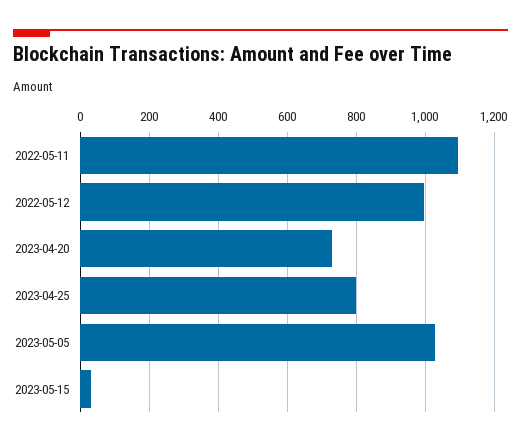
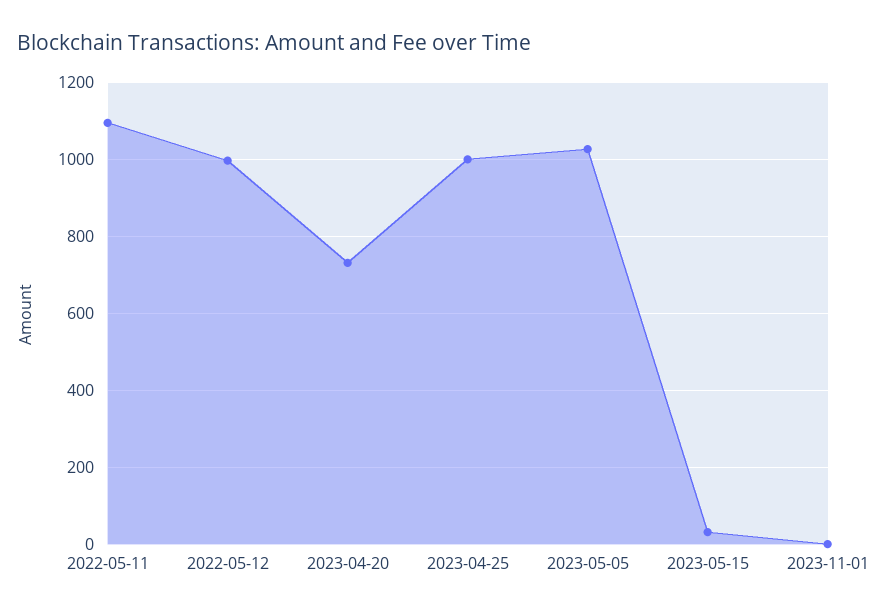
2023-04-25: 800 -> 1000
2023-11-01: none -> 0

